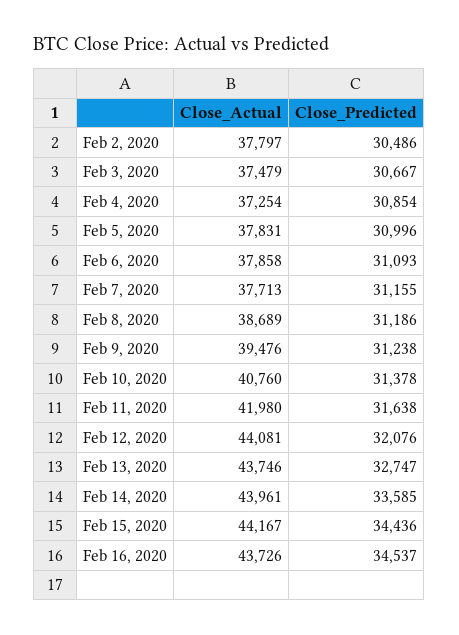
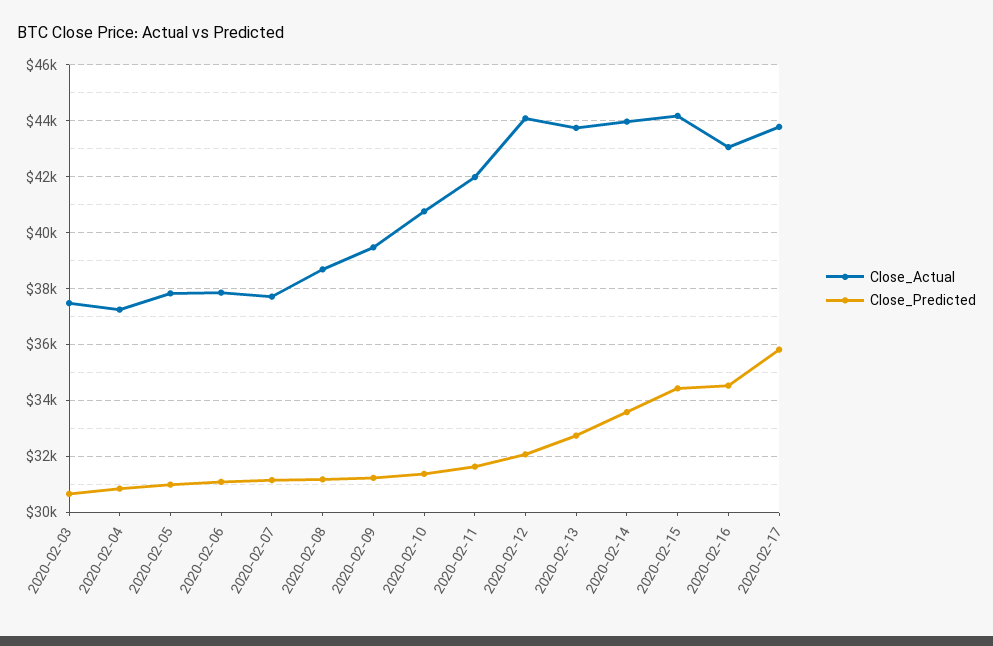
Close_Actual, Feb 2, 2020: 37797 -> none
Close_Predicted, Feb 2, 2020: 30486 -> none
Close_Actual, Feb 16, 2020: 43726 -> 43000
Close_Actual, 2020-02-17: none -> 43750
Close_Predicted, 2020-02-17: none -> 35750

